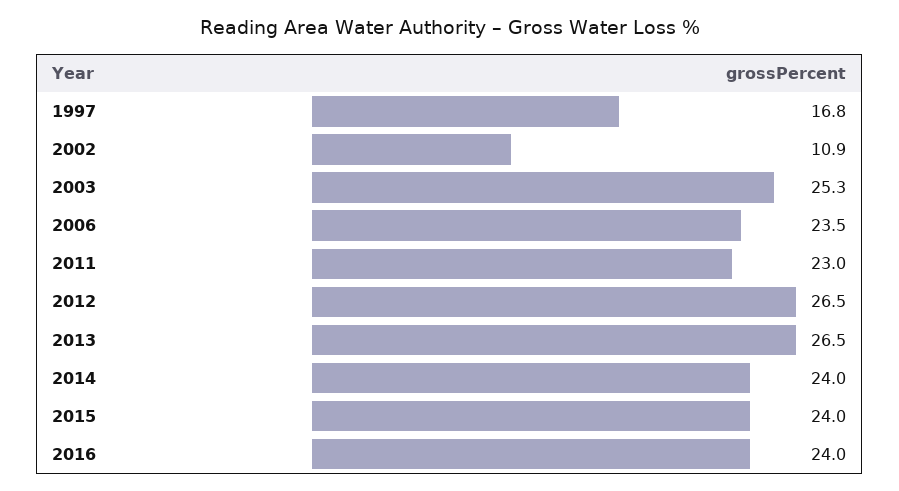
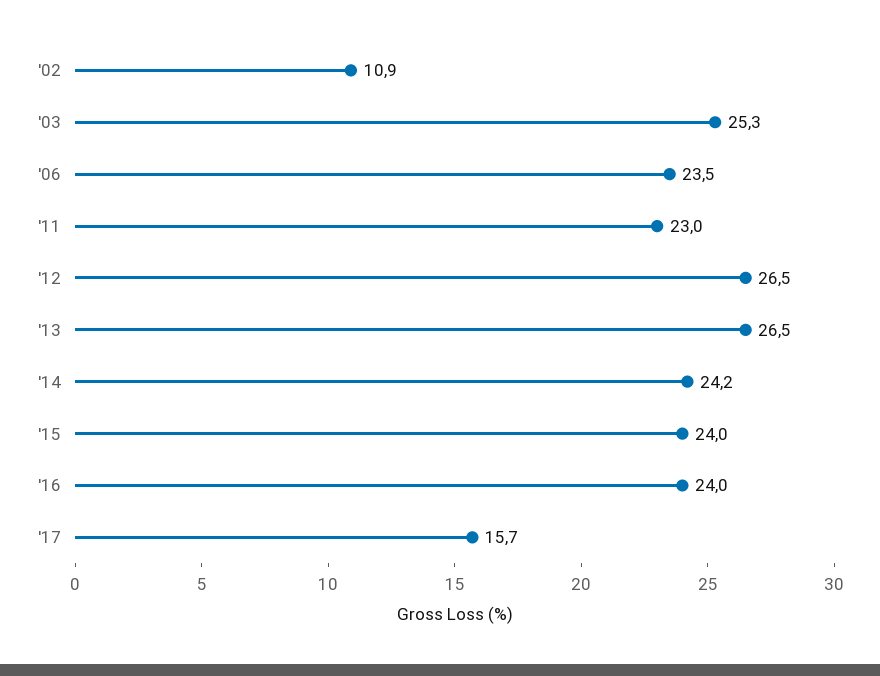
1997: 16.8 -> none
2014: 24 -> 24.2
'17: none -> 15.7

